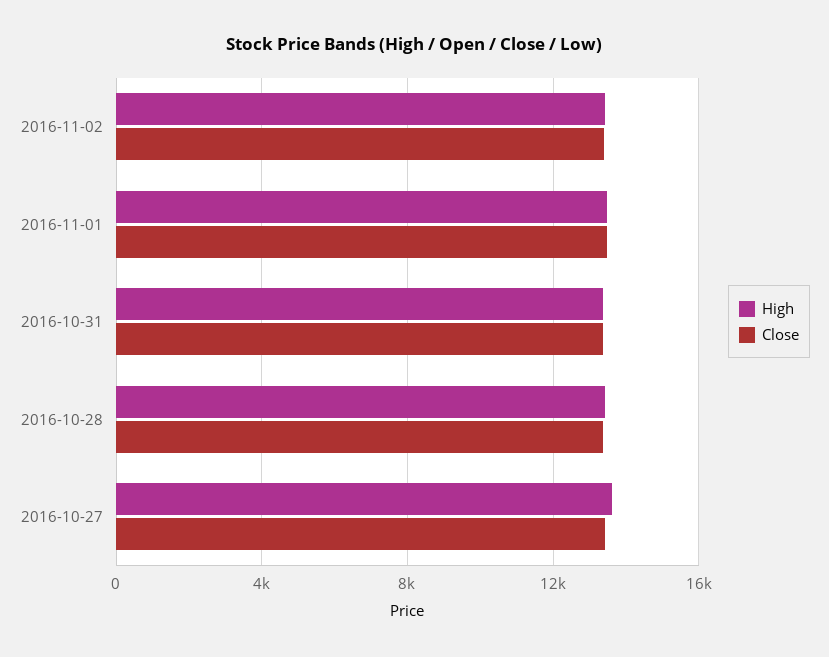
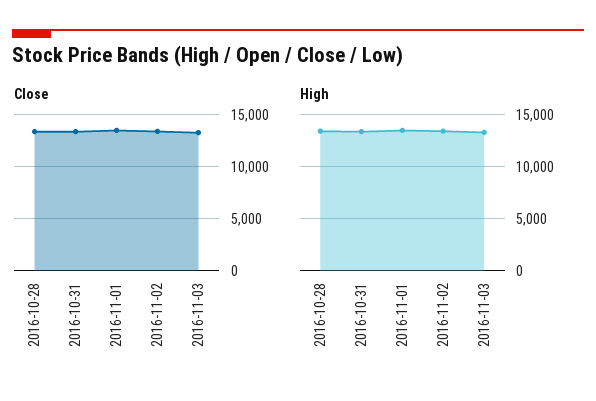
High, 2016-10-27: 13500 -> none
Close, 2016-10-27: 13500 -> none
Close, 2016-11-03: none -> 13000
High, 2016-11-03: none -> 13000

